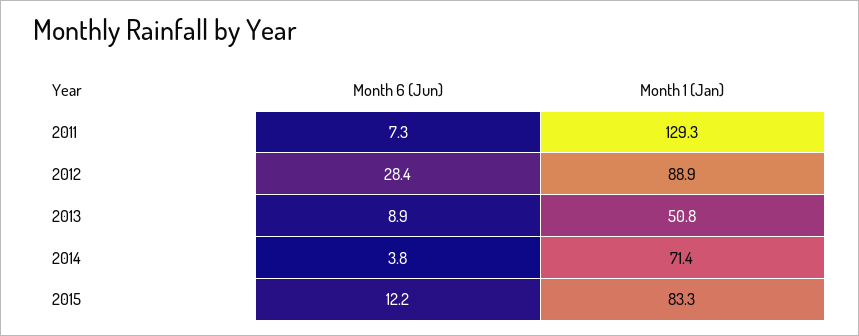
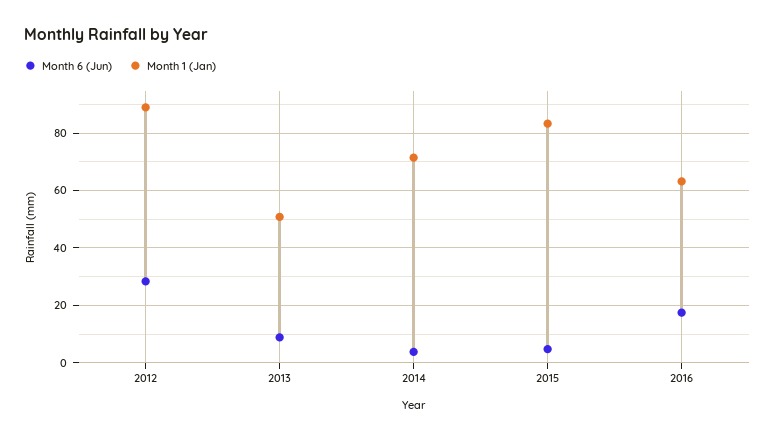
Month 6 (Jun), 2011: 7.3 -> none
Month 1 (Jan), 2011: 129.3 -> none
Month 6 (Jun), 2015: 12.2 -> 5
Month 6 (Jun), 2016: none -> 17.5
Month 1 (Jan), 2016: none -> 62.5

